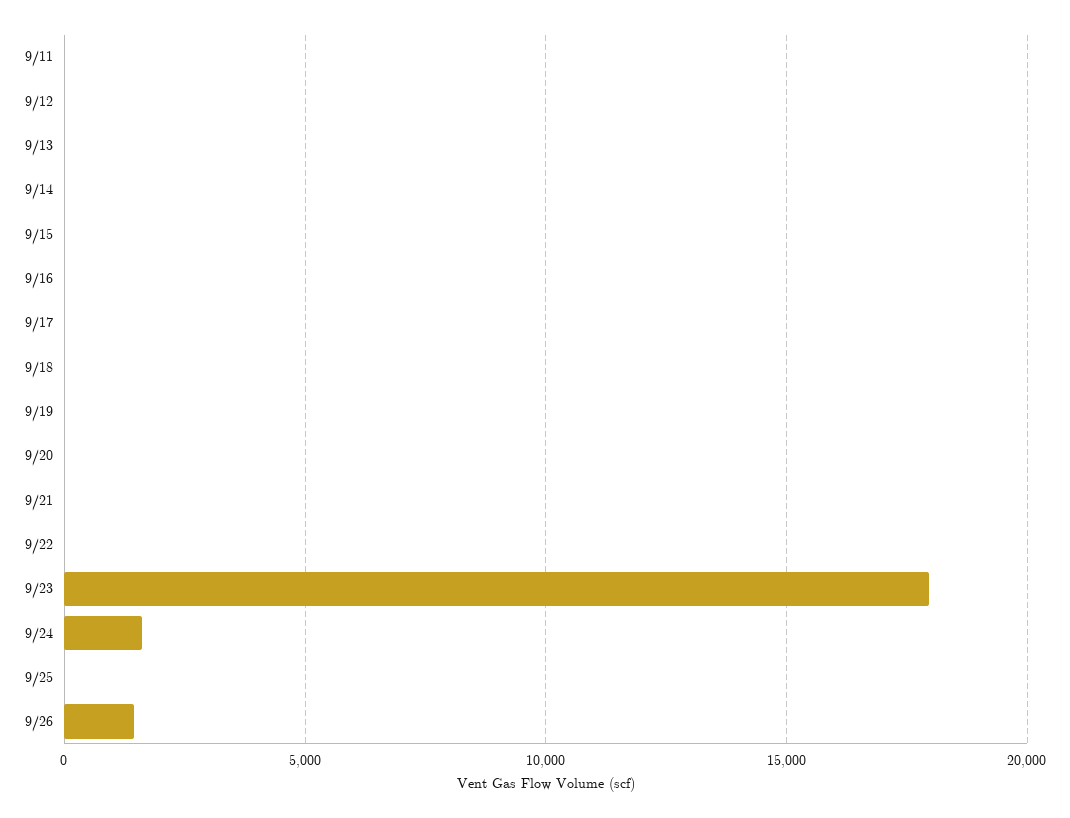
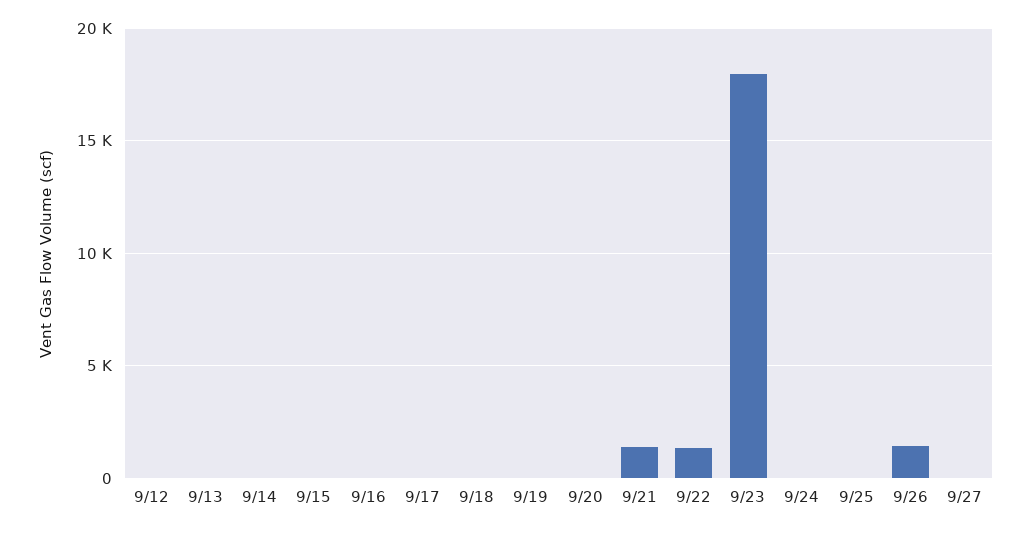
9/11: 0 -> none
9/21: 0 -> 1500
9/22: 0 -> 1500
9/24: 1500 -> 0
9/27: none -> 0

